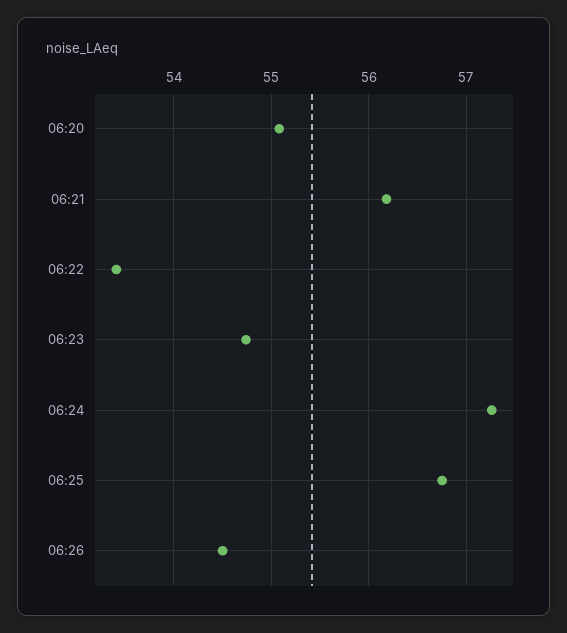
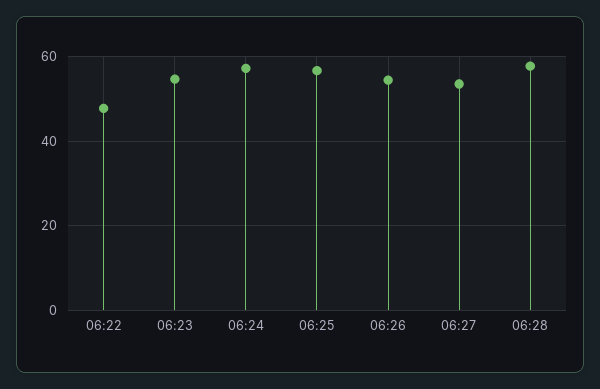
06:20: 55.1 -> none
06:21: 56.2 -> none
06:22: 53.4 -> 48
06:27: none -> 54
06:28: none -> 58

